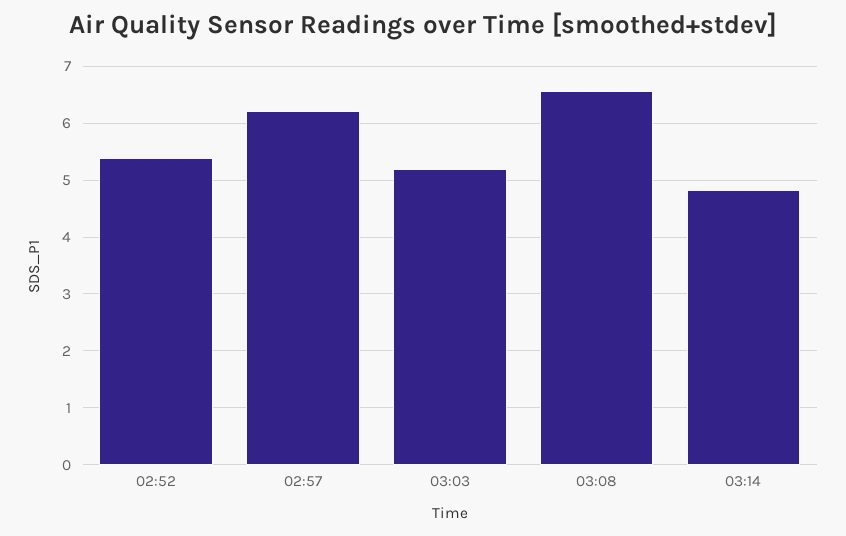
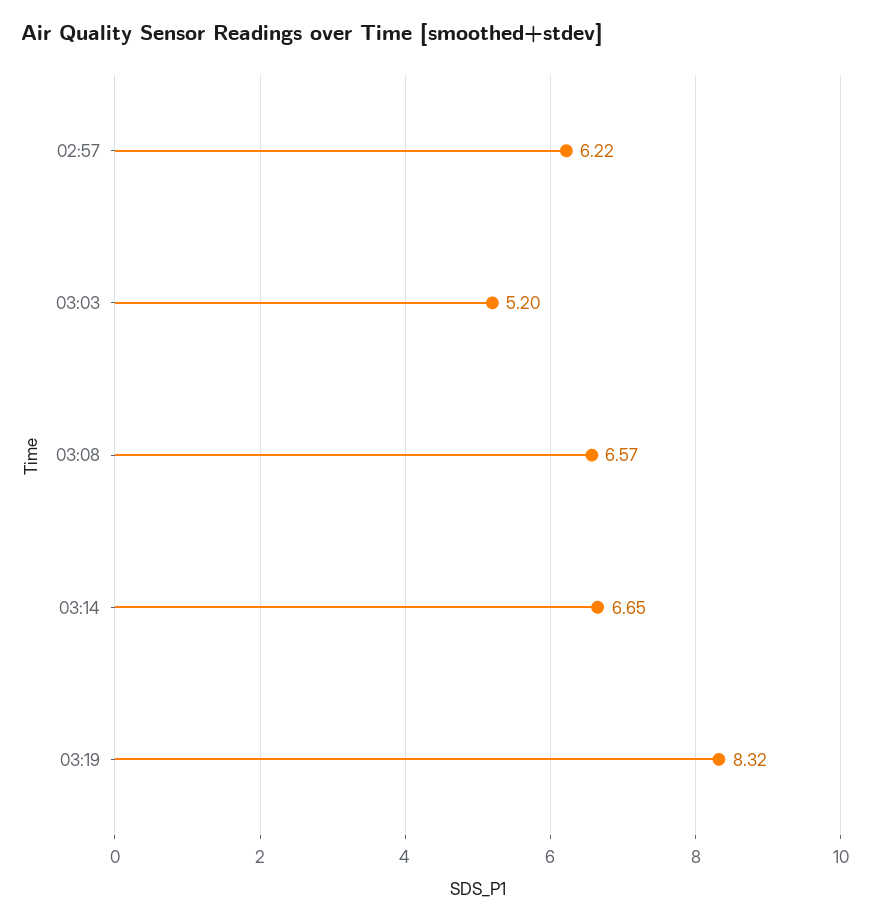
02:52: 5.4 -> none
03:14: 4.8 -> 6.65
03:19: none -> 8.32

